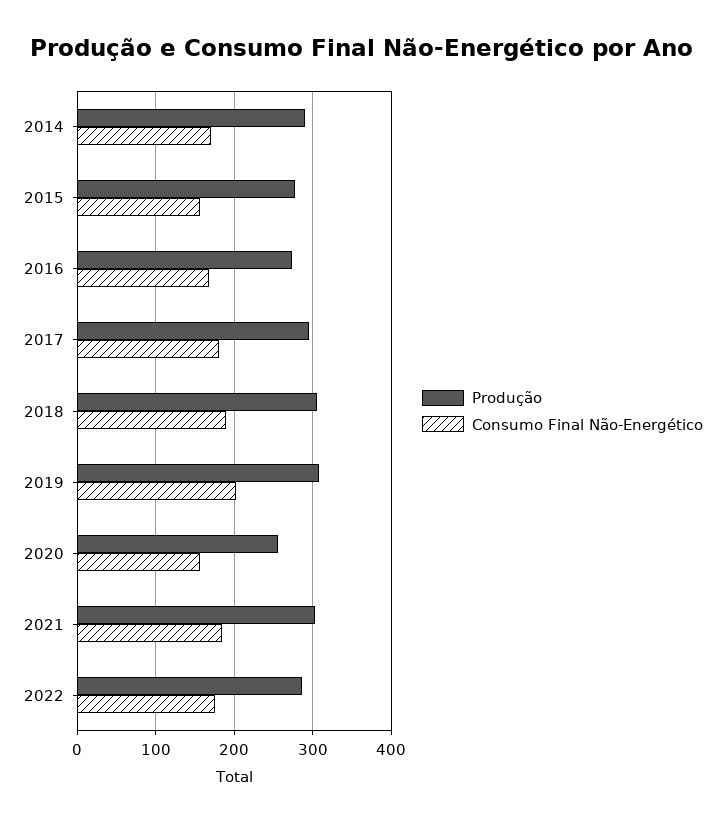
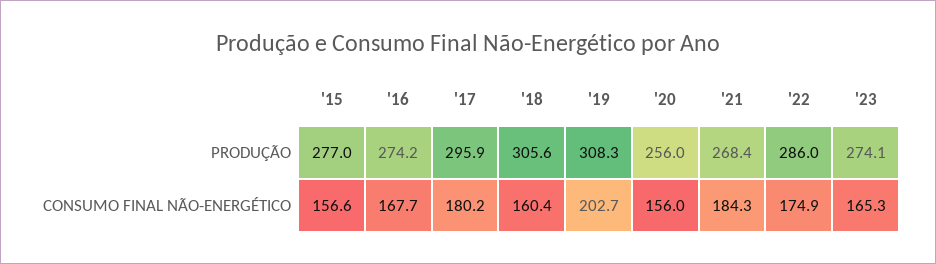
Produção, 2014: 290 -> none
Consumo Final Não-Energético, 2014: 170 -> none
Consumo Final Não-Energético, 2018: 190 -> 160.4
Produção, 2021: 300 -> 268.4
Produção, '23: none -> 274.1
Consumo Final Não-Energético, '23: none -> 165.3

